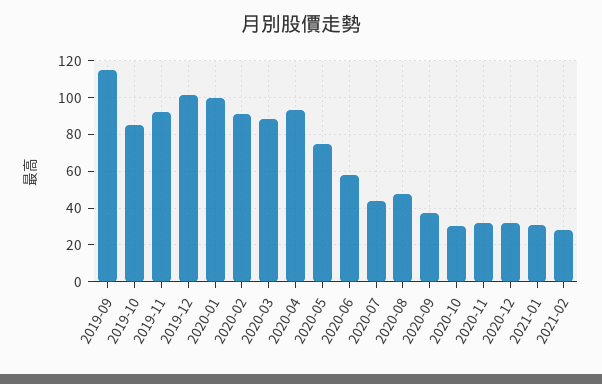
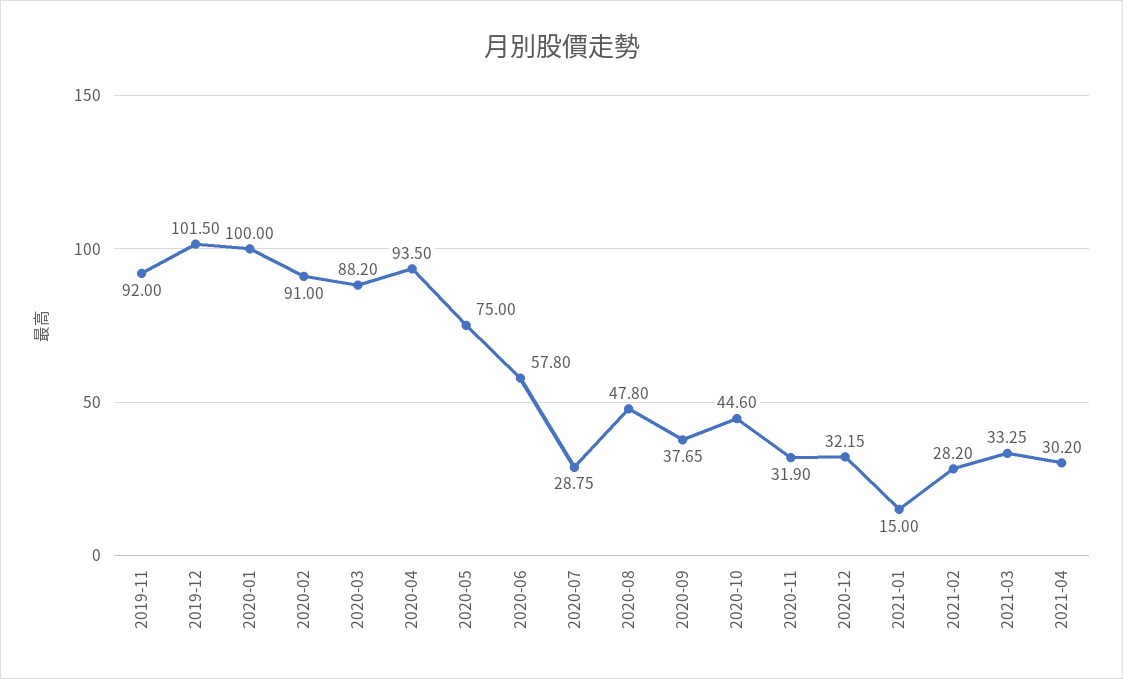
2019-09: 115 -> none
2019-10: 85 -> none
2020-07: 45 -> 28.75
2020-10: 30 -> 44.6
2021-01: 30 -> 15
2021-03: none -> 33.25
2021-04: none -> 30.2

